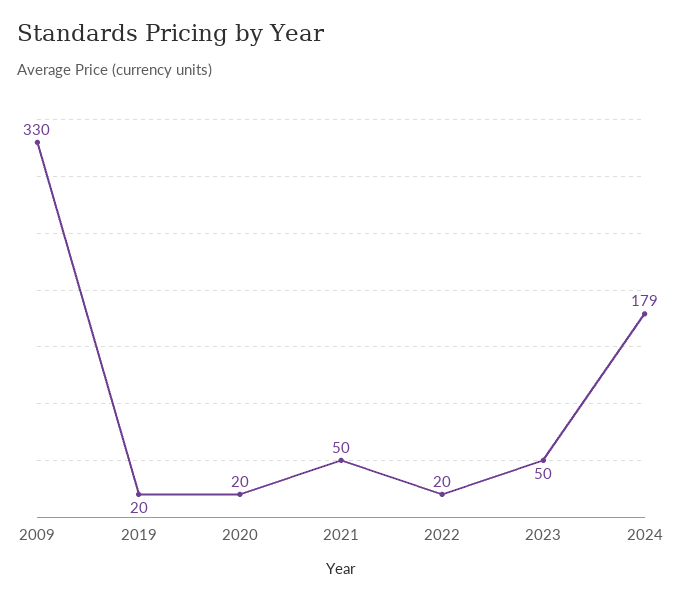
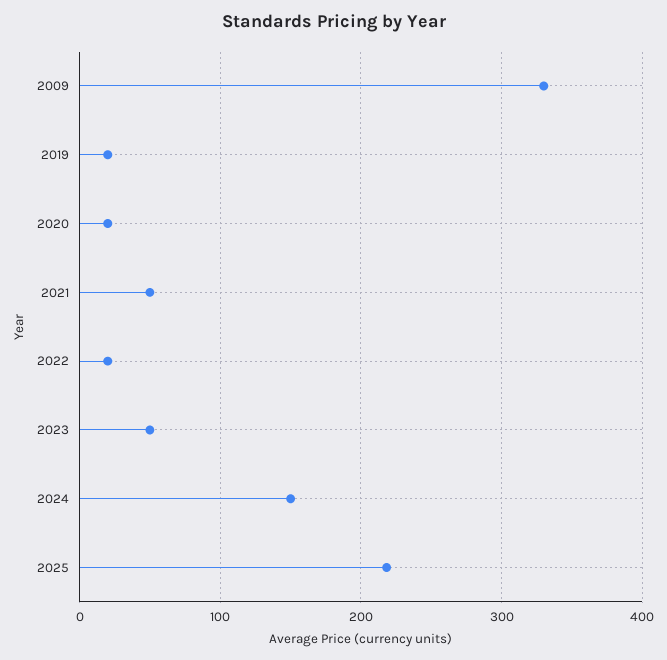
2024: 179 -> 150
2025: none -> 220

